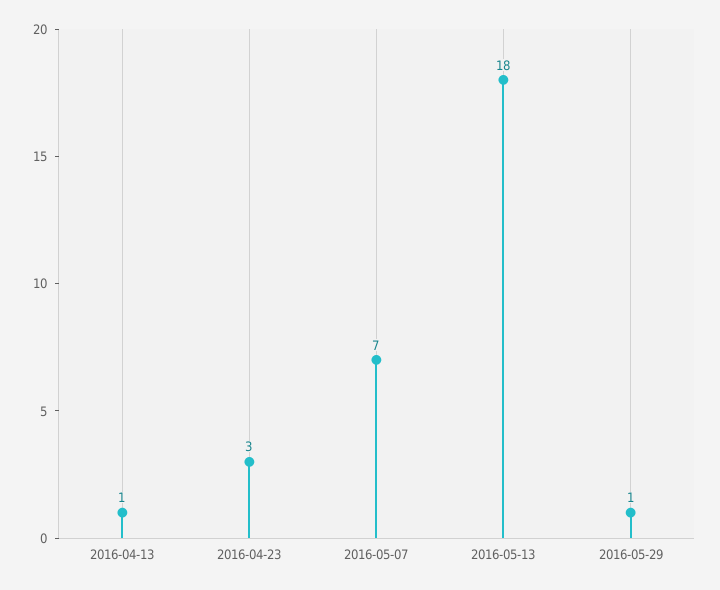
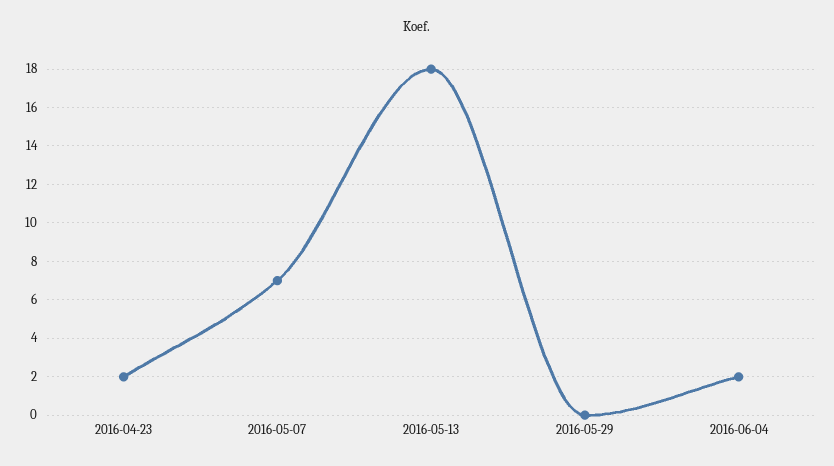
2016-04-13: 1 -> none
2016-04-23: 3 -> 2
2016-05-29: 1 -> 0
2016-06-04: none -> 2

